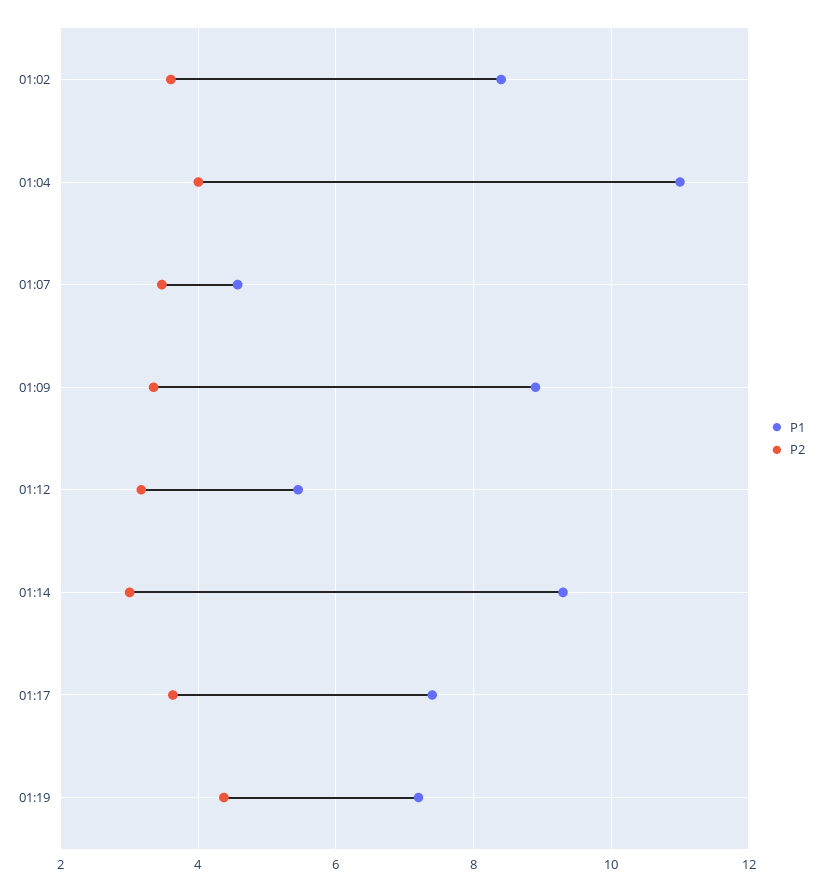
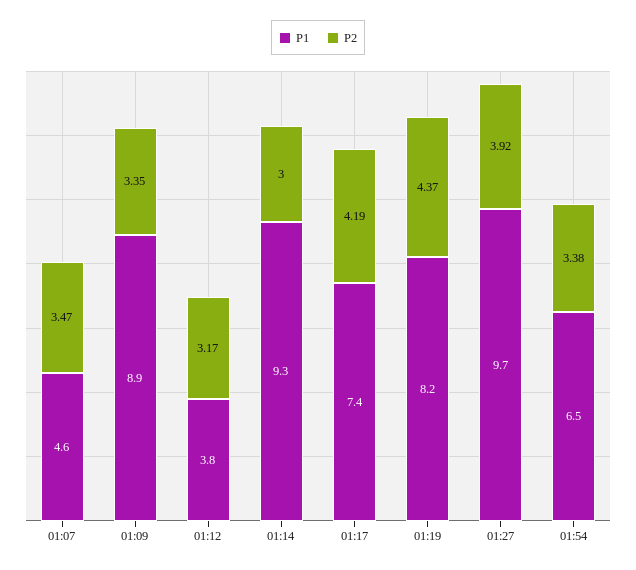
P1, 01:02: 8.4 -> none
P2, 01:02: 3.6 -> none
P1, 01:04: 11 -> none
P2, 01:04: 4 -> none
P1, 01:12: 5.4 -> 3.8
P2, 01:17: 3.6 -> 4.19
P1, 01:19: 7.2 -> 8.2
P1, 01:27: none -> 9.7
P2, 01:27: none -> 3.92
P1, 01:54: none -> 6.5
P2, 01:54: none -> 3.38

